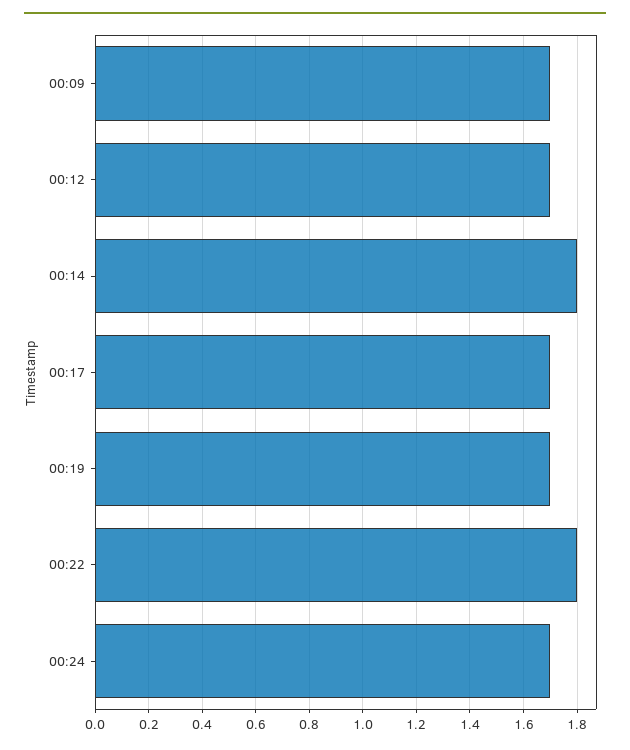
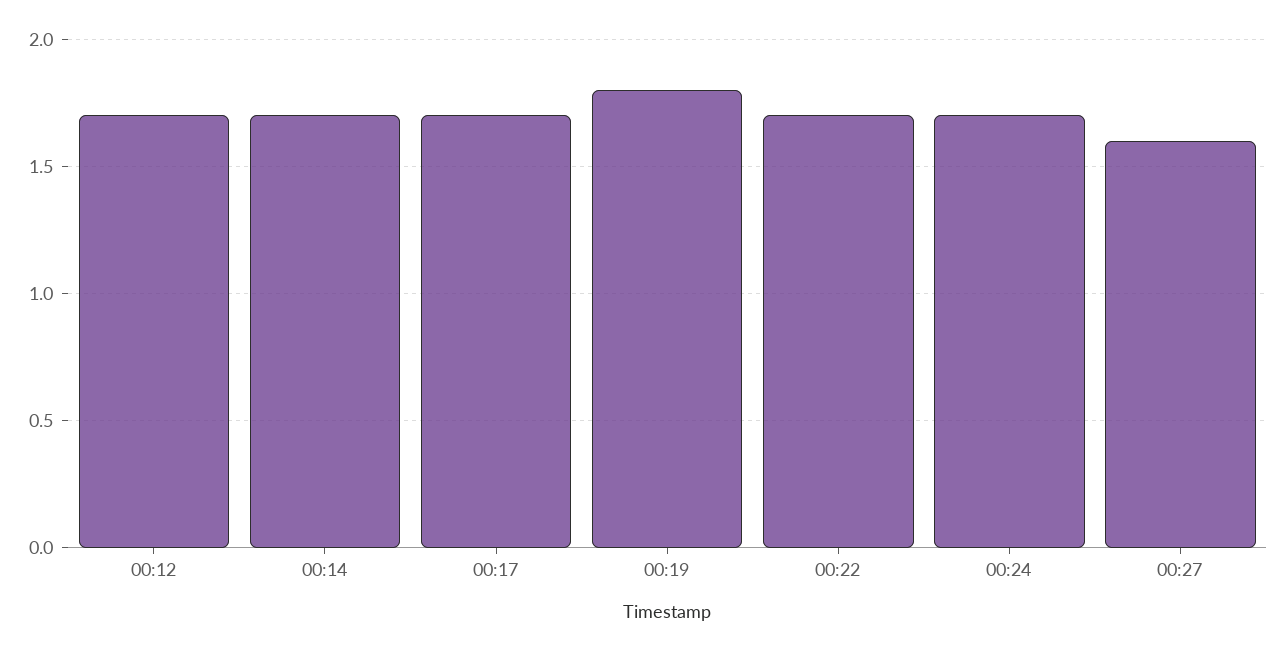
00:09: 1.7 -> none
00:14: 1.8 -> 1.7
00:19: 1.7 -> 1.8
00:22: 1.8 -> 1.7
00:27: none -> 1.6

